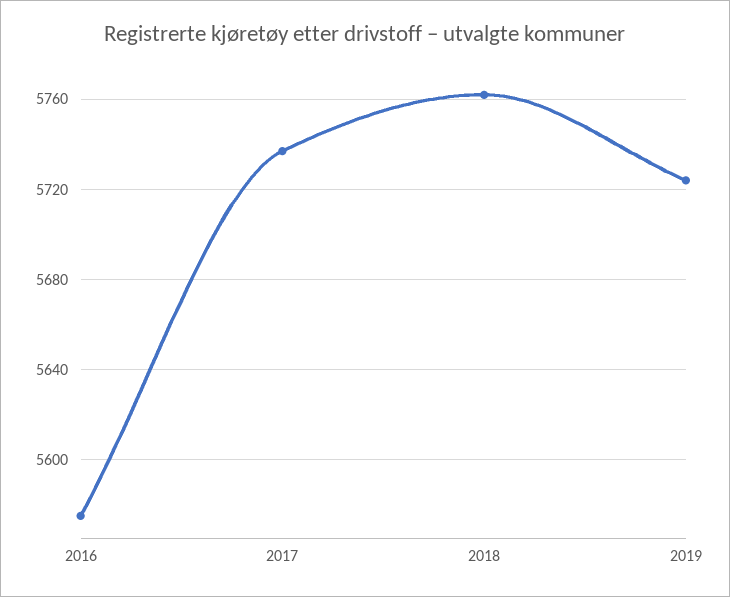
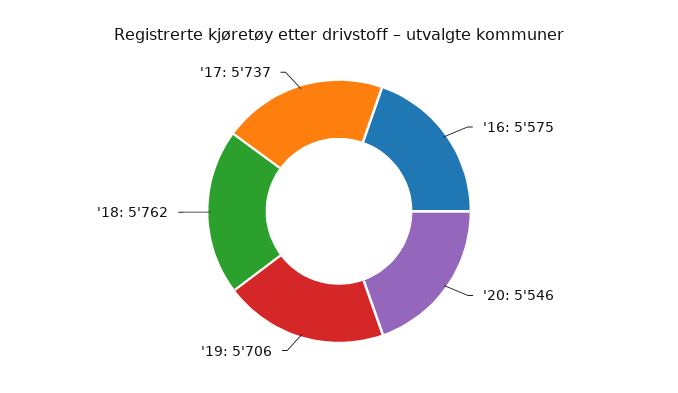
2019: 5725 -> 5706
'20: none -> 5546

